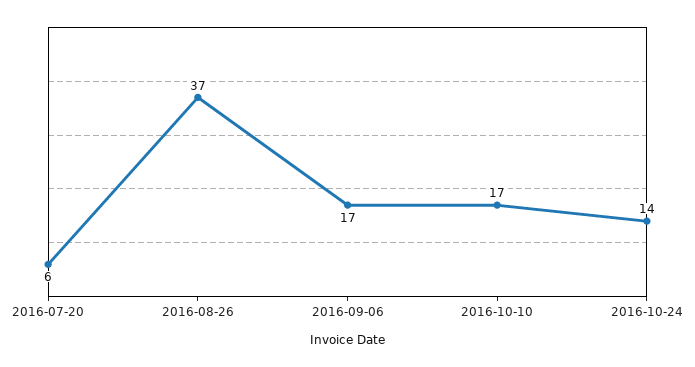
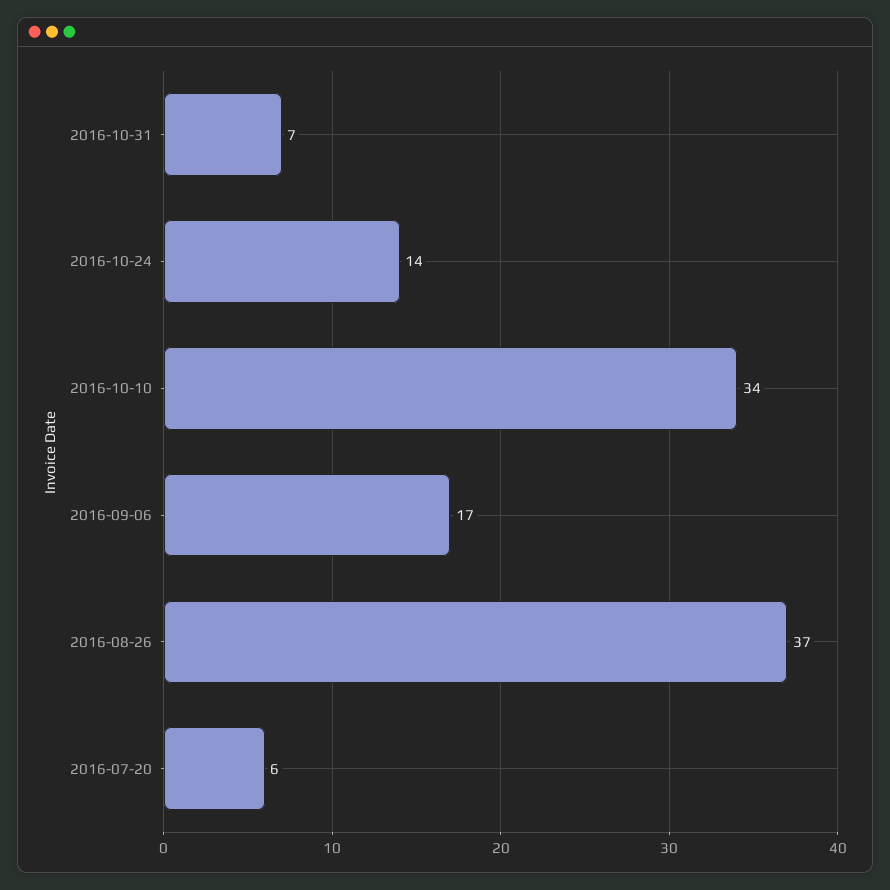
2016-10-10: 17 -> 34
2016-10-31: none -> 7

